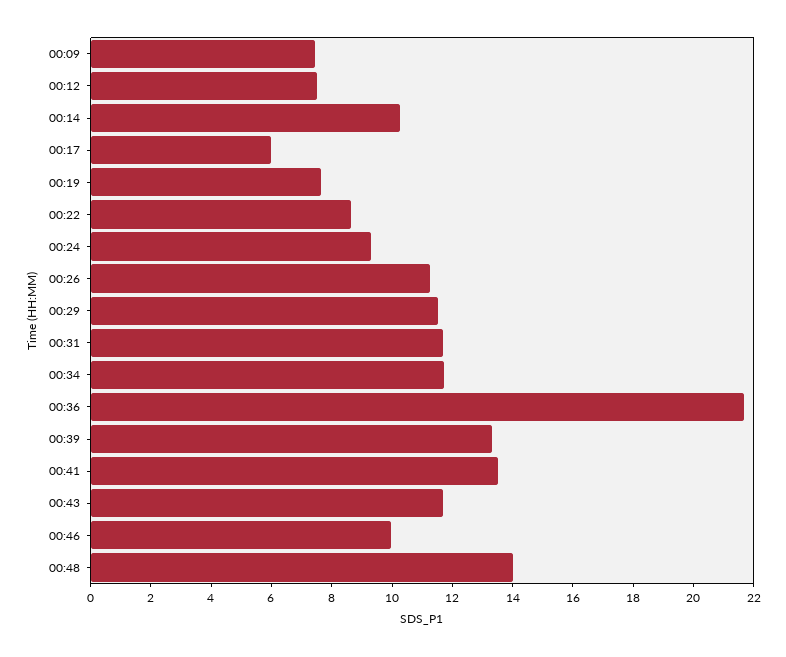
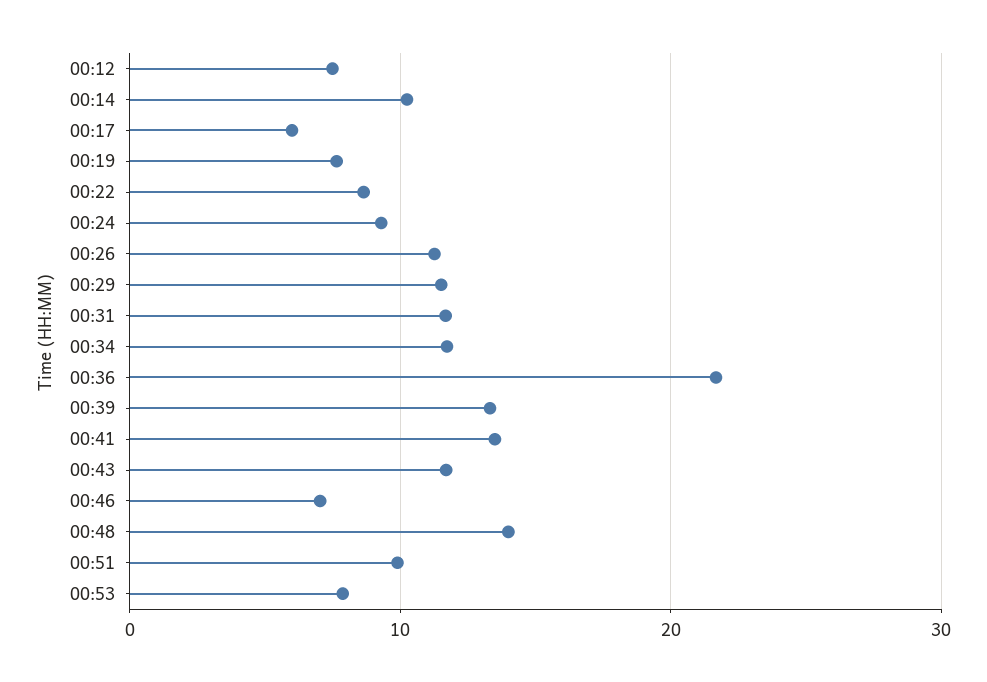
00:09: 7.5 -> none
00:46: 10 -> 7
00:51: none -> 10
00:53: none -> 8

